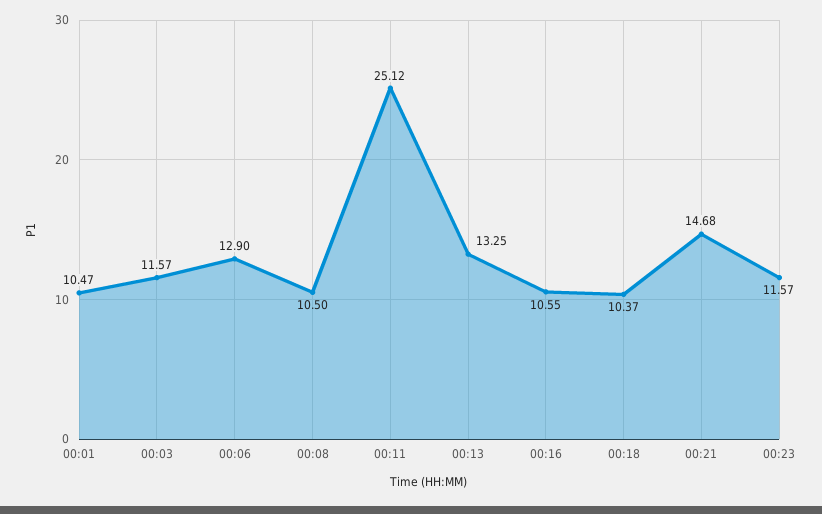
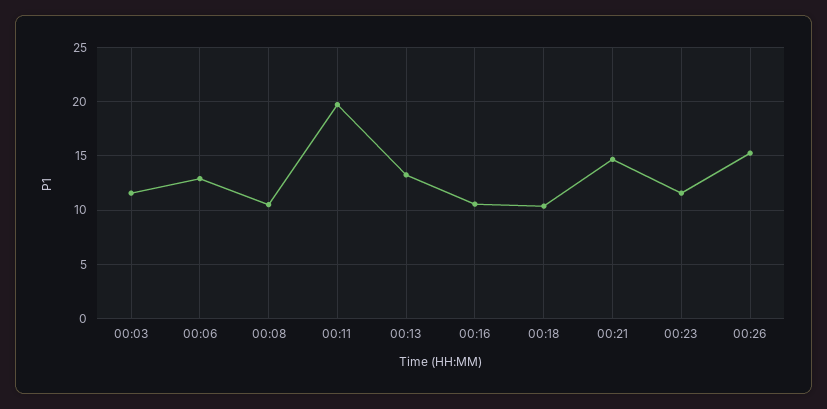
00:01: 10.47 -> none
00:11: 25.12 -> 20
00:26: none -> 15

